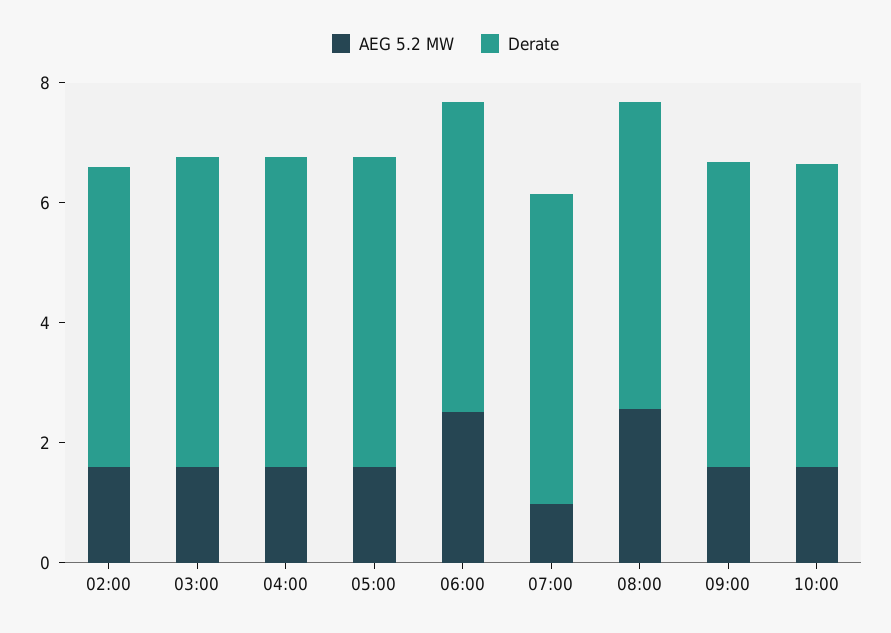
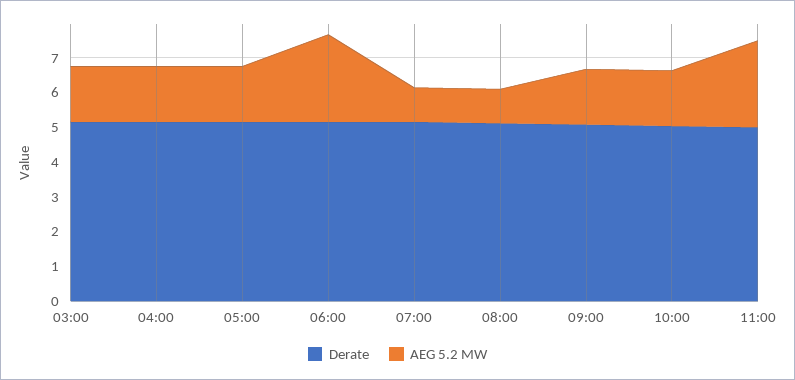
AEG 5.2 MW, 02:00: 1.5 -> none
Derate, 02:00: 5 -> none
AEG 5.2 MW, 08:00: 2.5 -> 1
Derate, 11:00: none -> 5
AEG 5.2 MW, 11:00: none -> 2.5

